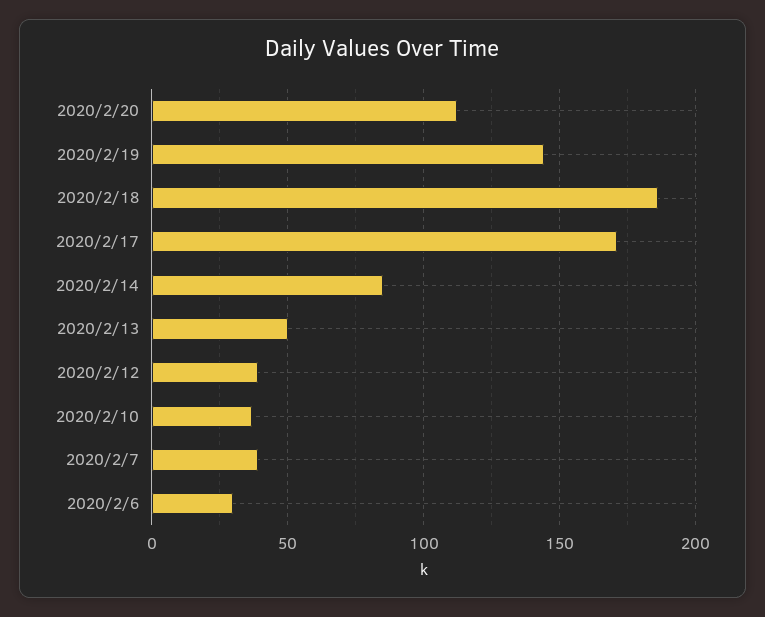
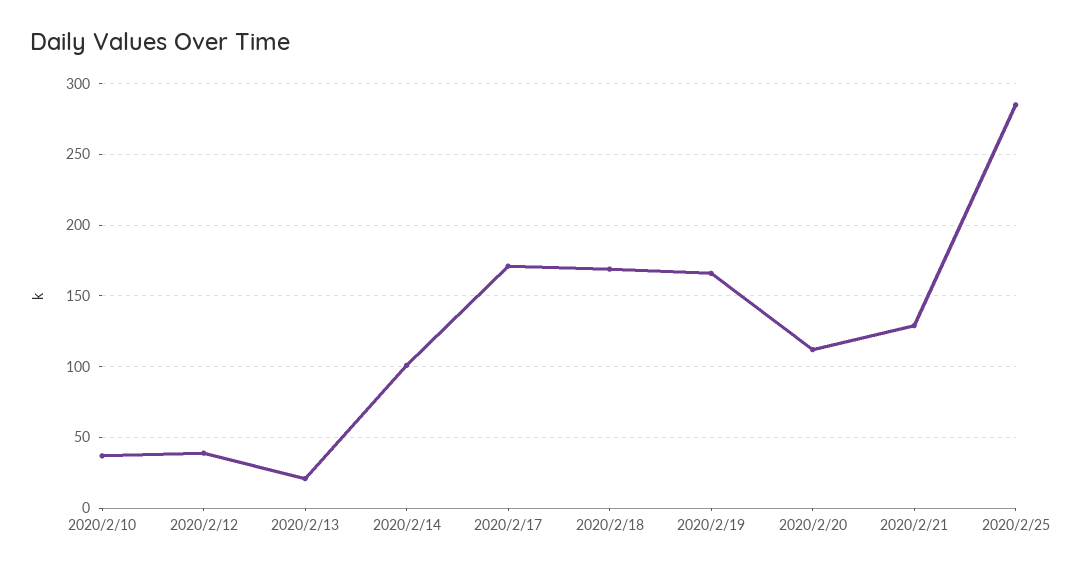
2020/2/19: 145 -> 165
2020/2/18: 185 -> 170
2020/2/14: 85 -> 100
2020/2/13: 50 -> 20
2020/2/7: 40 -> none
2020/2/6: 30 -> none
2020/2/21: none -> 130
2020/2/25: none -> 285

